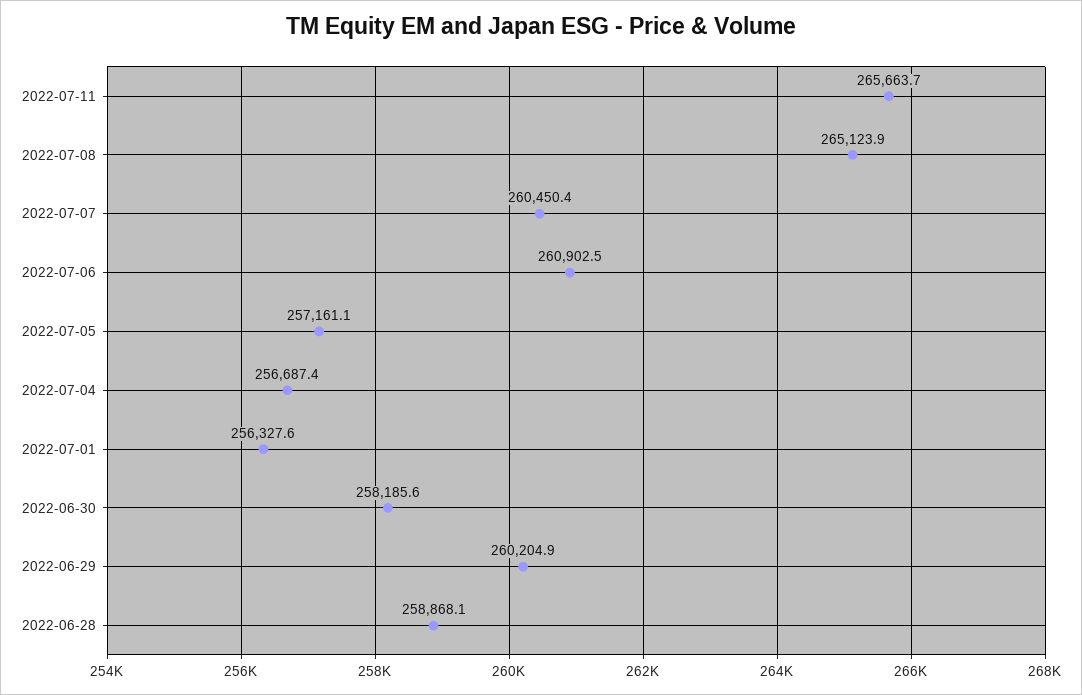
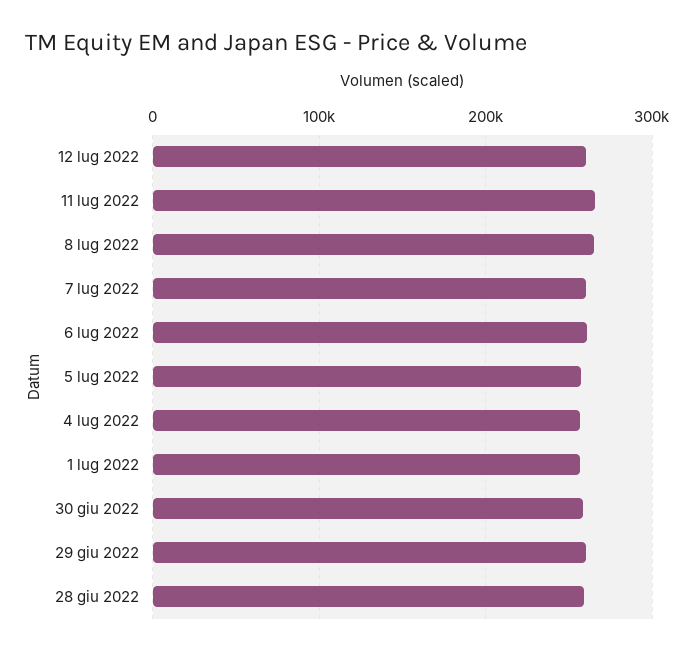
12 lug 2022: none -> 260000

